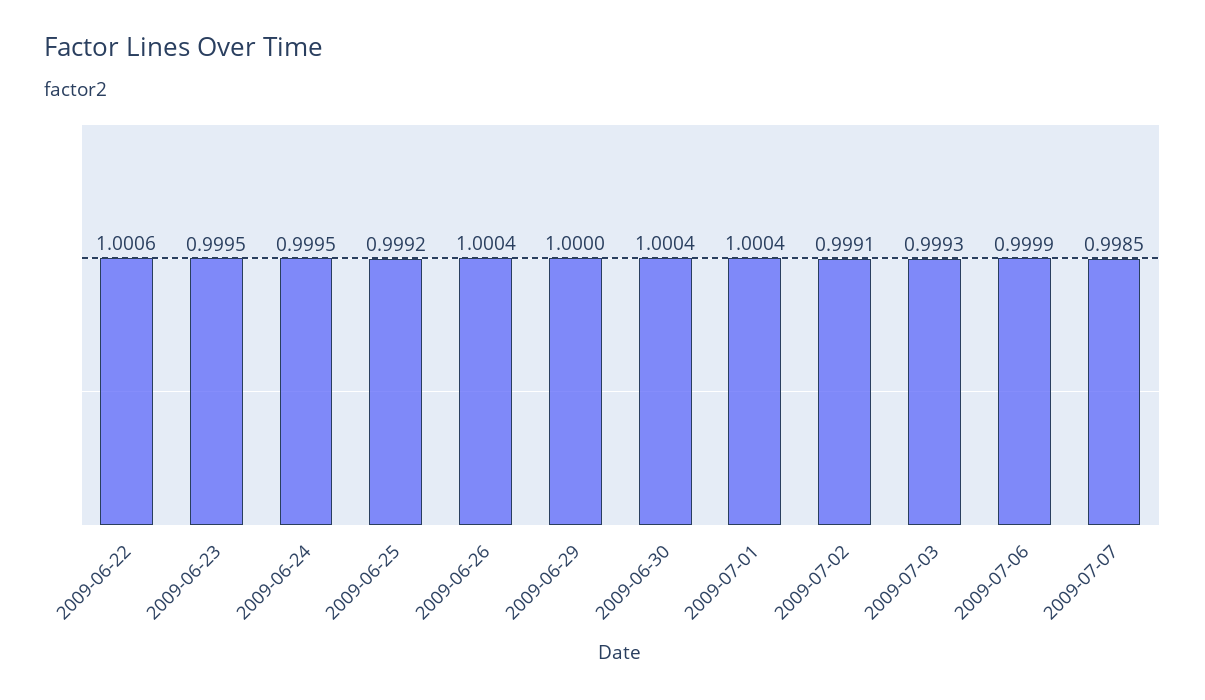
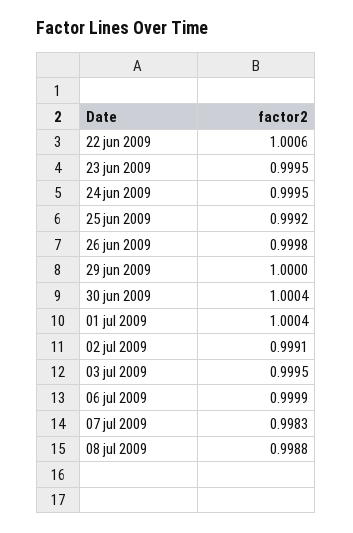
2009-06-26: 1.0004 -> 0.9998
2009-07-03: 0.9993 -> 0.9995
2009-07-07: 0.9985 -> 0.9983
08 jul 2009: none -> 0.9988

